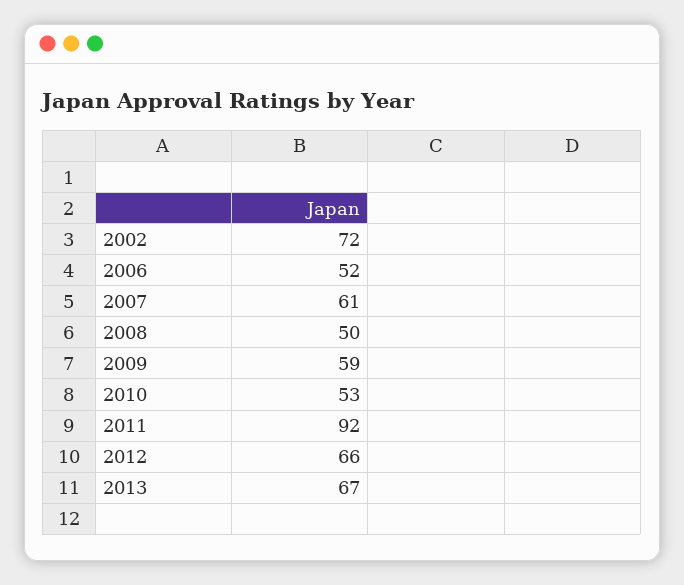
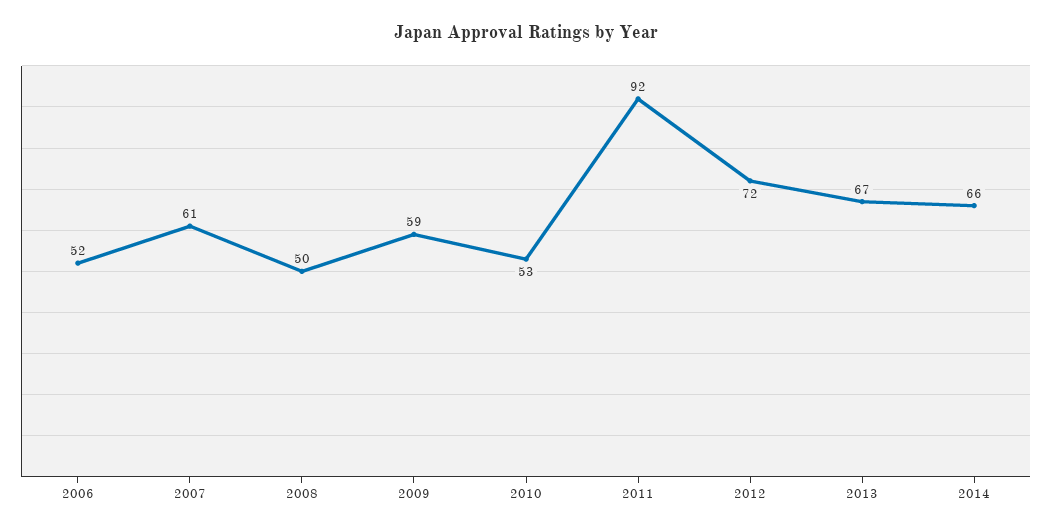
2002: 72 -> none
2012: 66 -> 72
2014: none -> 66

